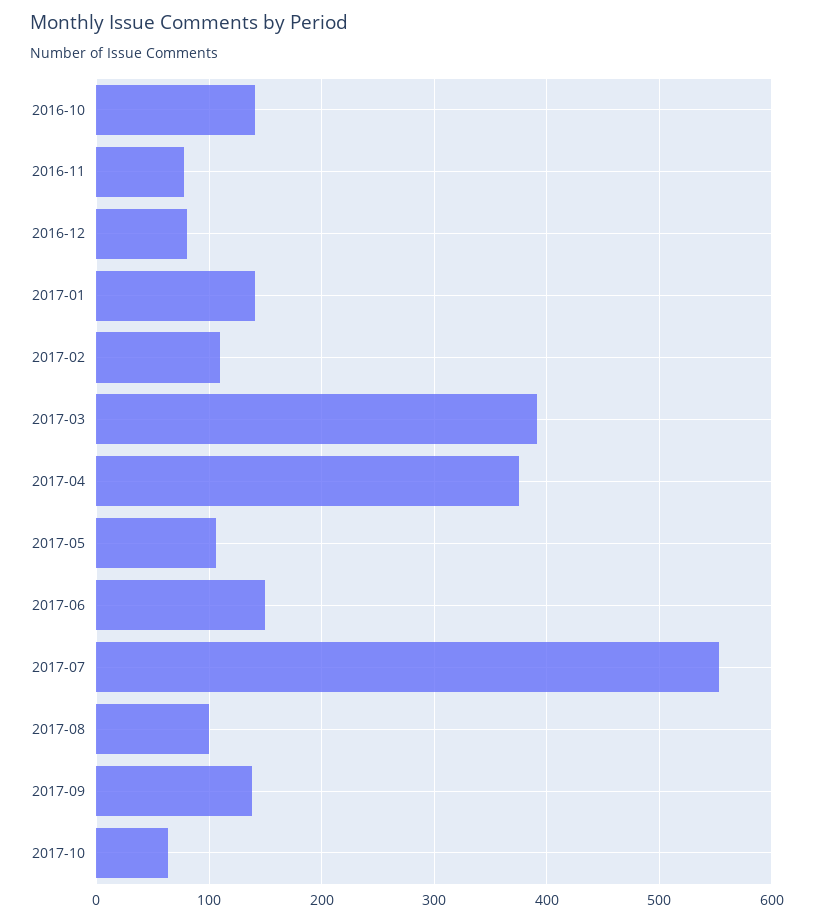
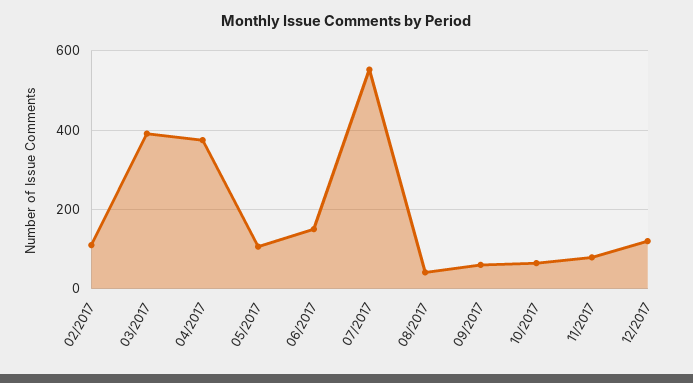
2016-10: 140 -> none
2016-11: 80 -> none
2016-12: 80 -> none
2017-01: 140 -> none
2017-08: 100 -> 40
2017-09: 140 -> 60
11/2017: none -> 80
12/2017: none -> 120

